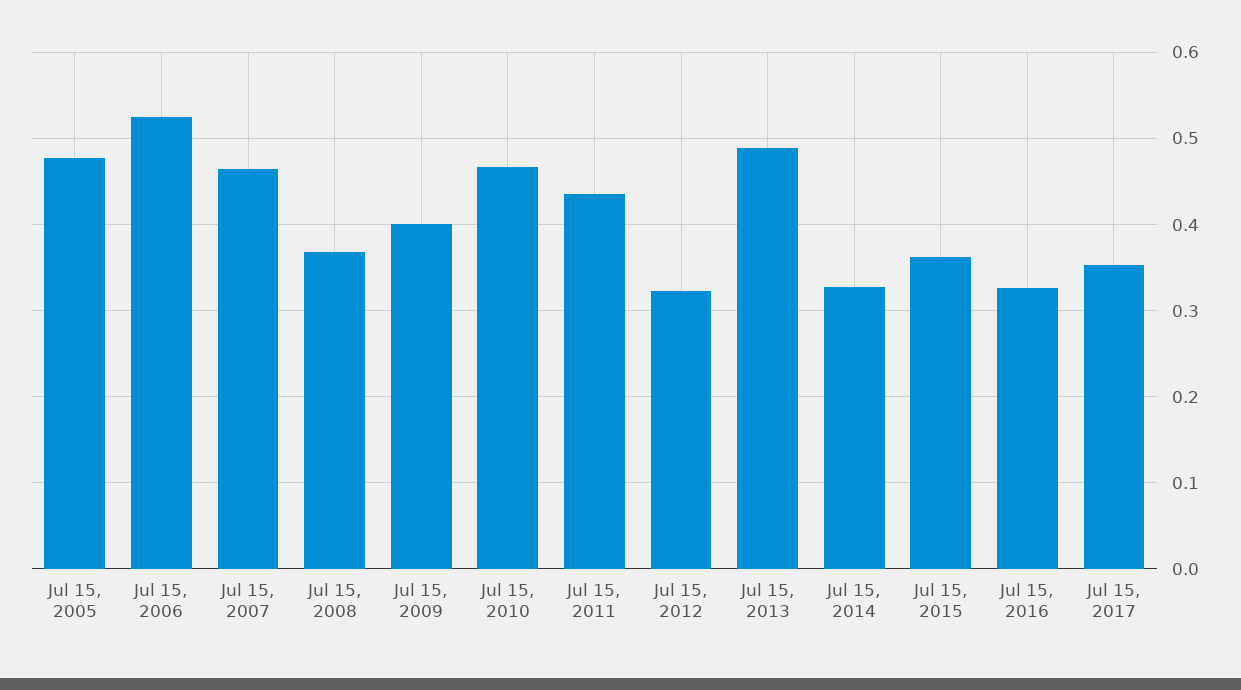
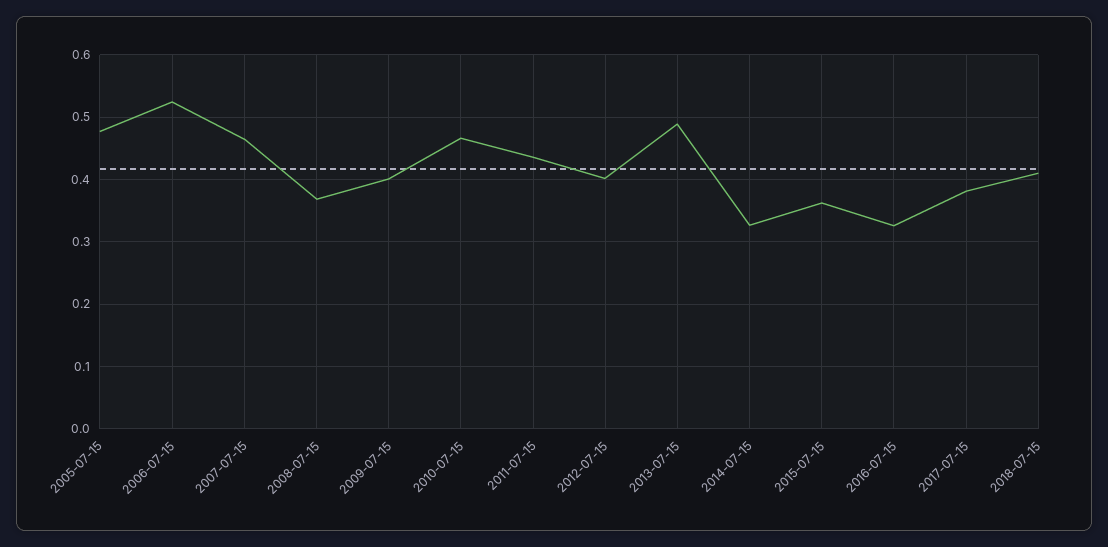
Jul 15, 2012: 0.32 -> 0.4
Jul 15, 2017: 0.35 -> 0.38
2018-07-15: none -> 0.41

